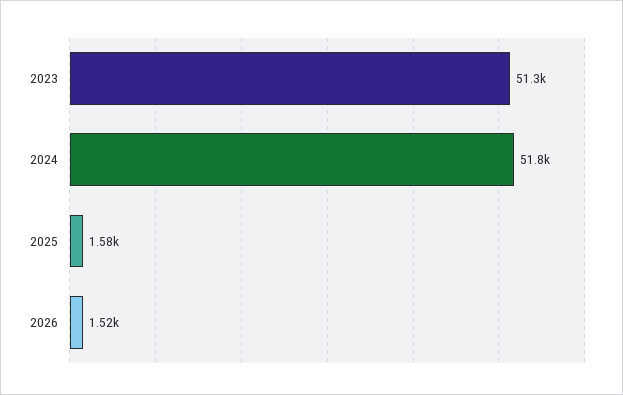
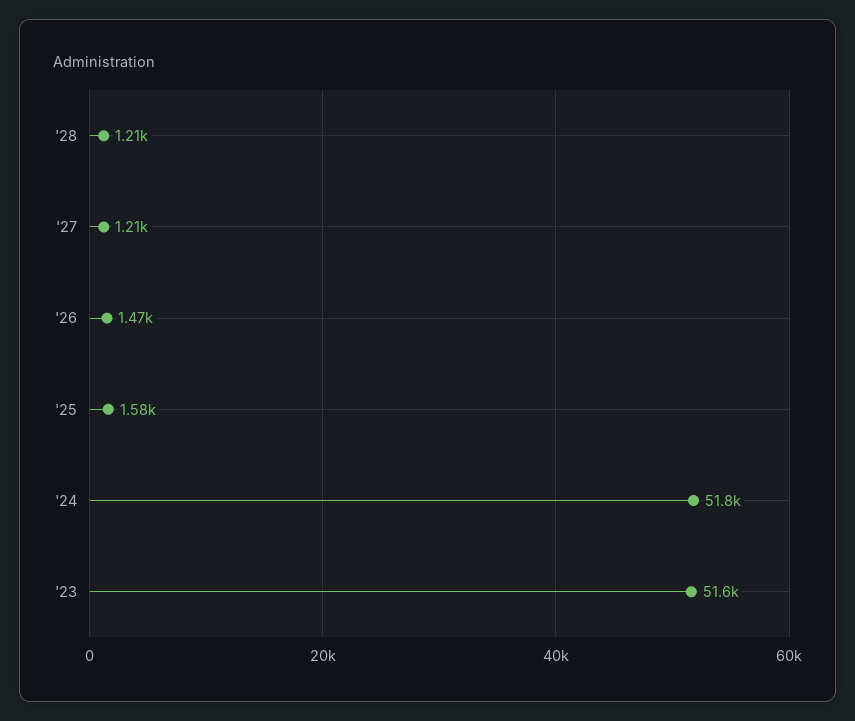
2023: 51300 -> 51600
2026: 1520 -> 1470
'28: none -> 1210
'27: none -> 1210

